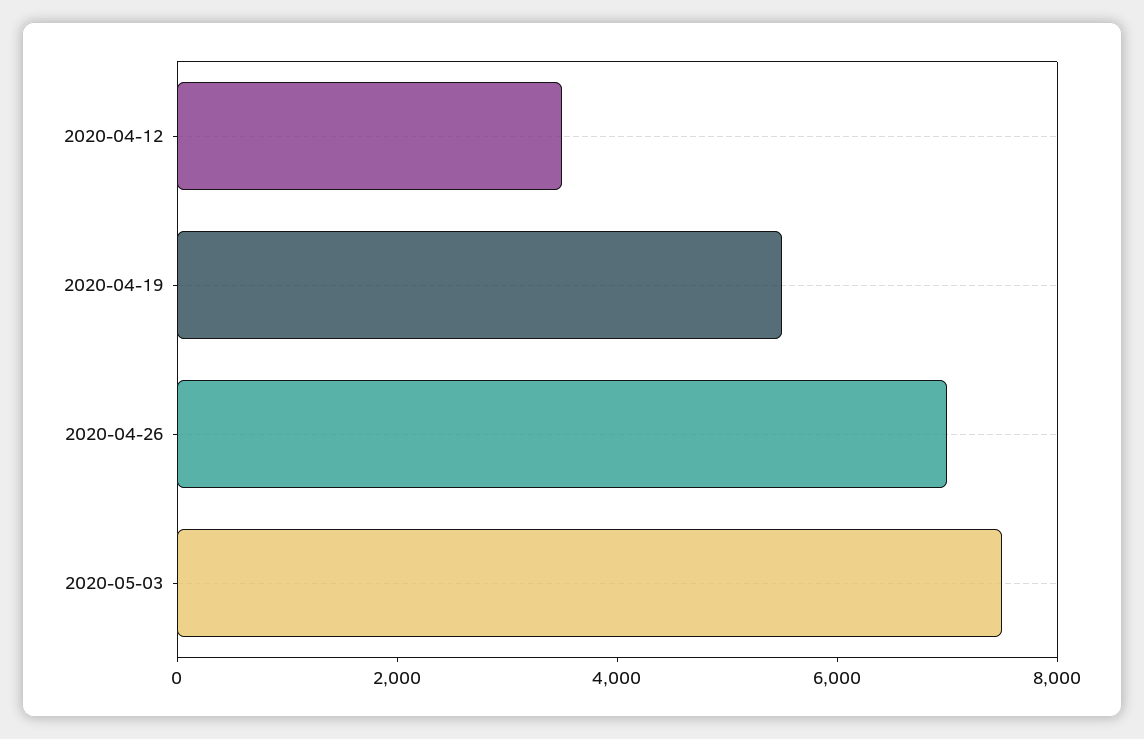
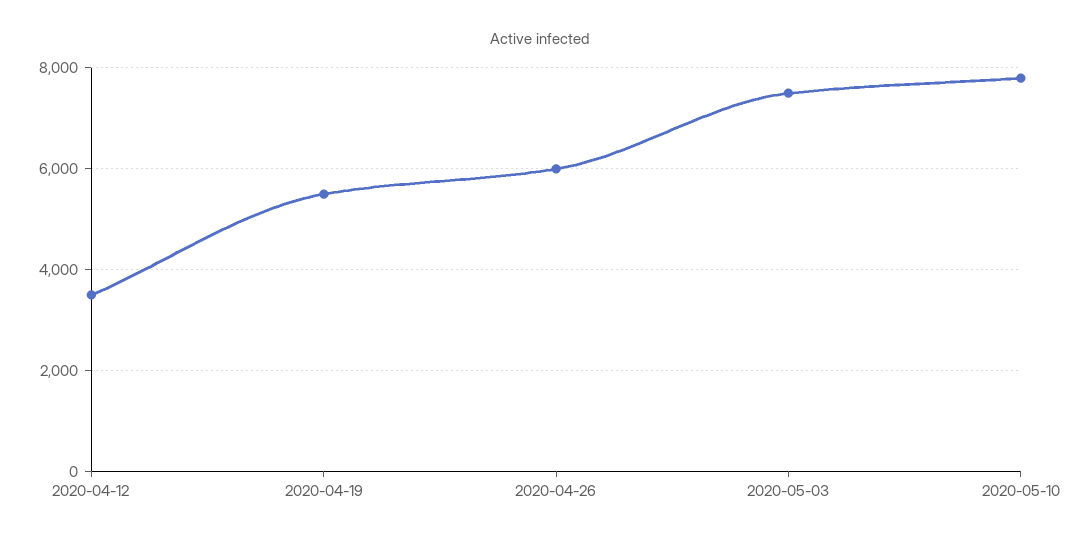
2020-04-26: 7000 -> 6000
2020-05-10: none -> 7800

